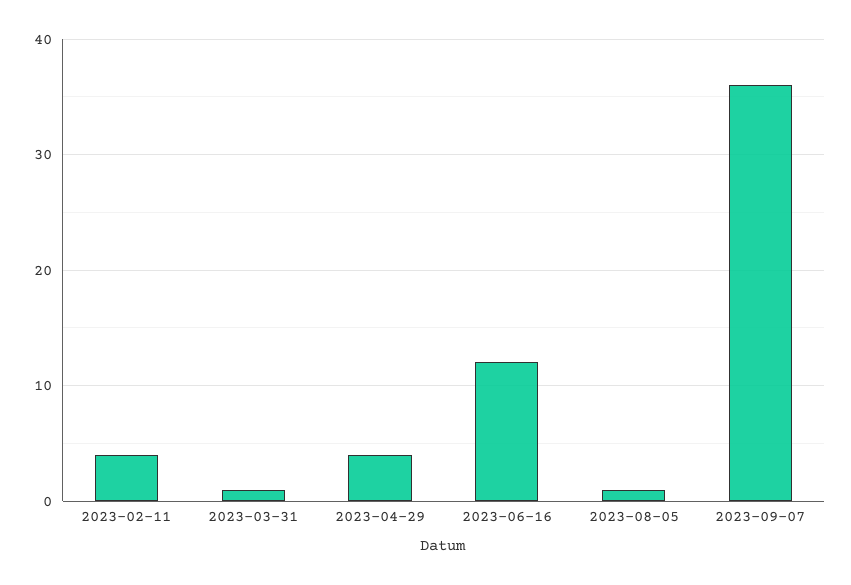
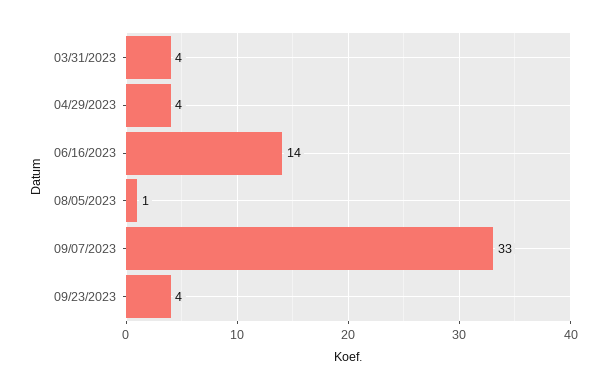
2023-02-11: 4 -> none
2023-03-31: 1 -> 4
2023-06-16: 12 -> 14
2023-09-07: 36 -> 33
09/23/2023: none -> 4

